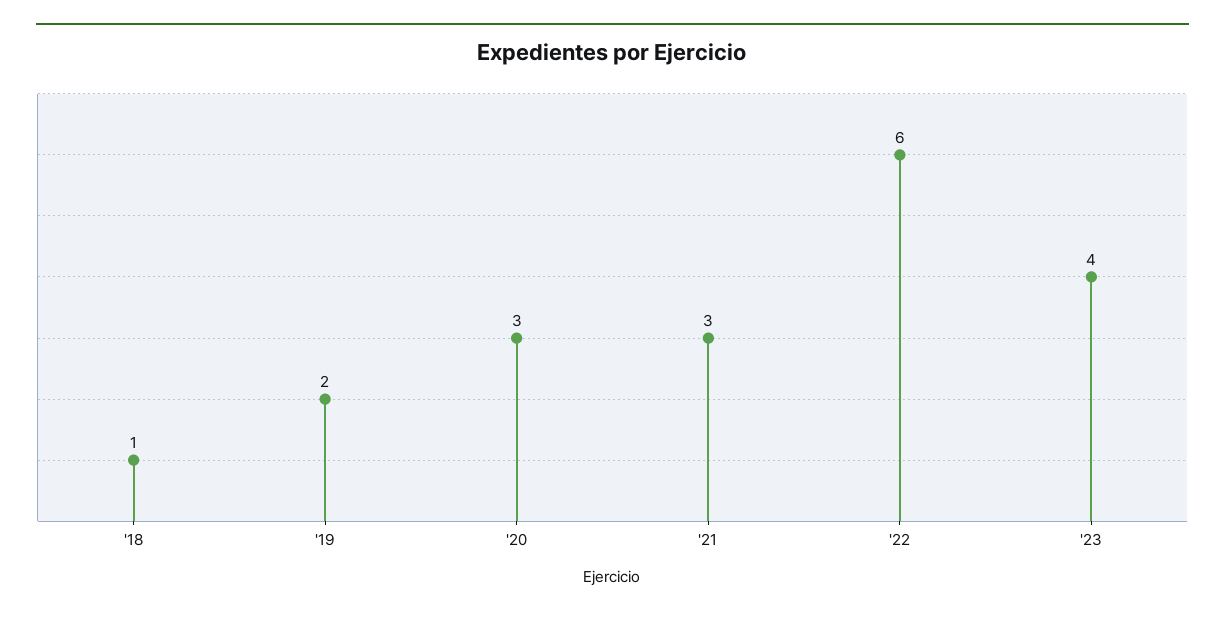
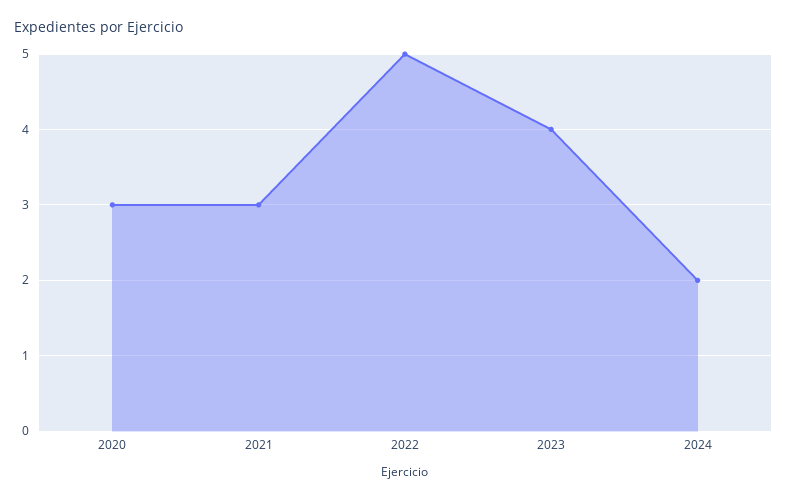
'18: 1 -> none
'19: 2 -> none
'22: 6 -> 5
2024: none -> 2

